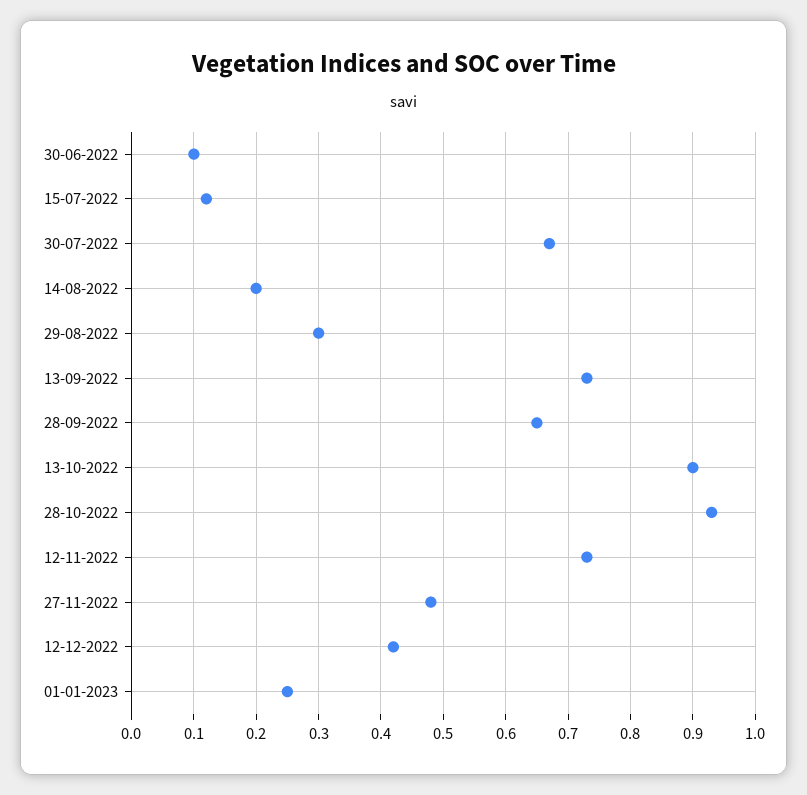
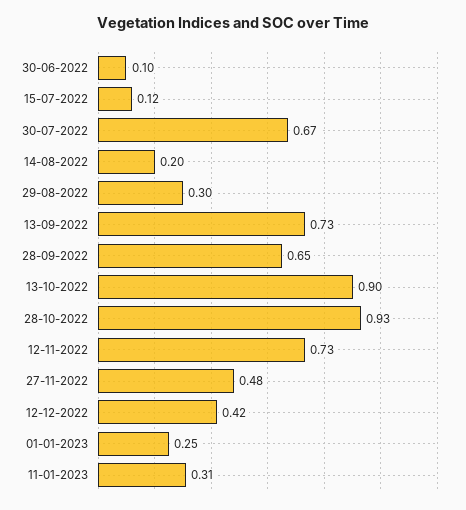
11-01-2023: none -> 0.31

